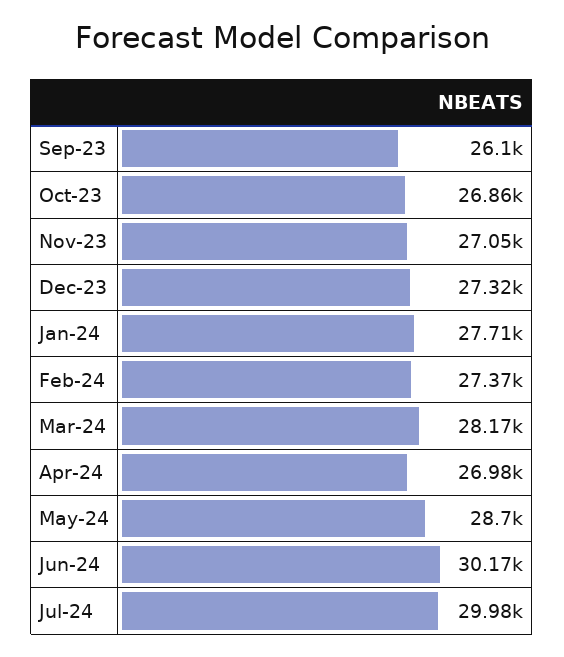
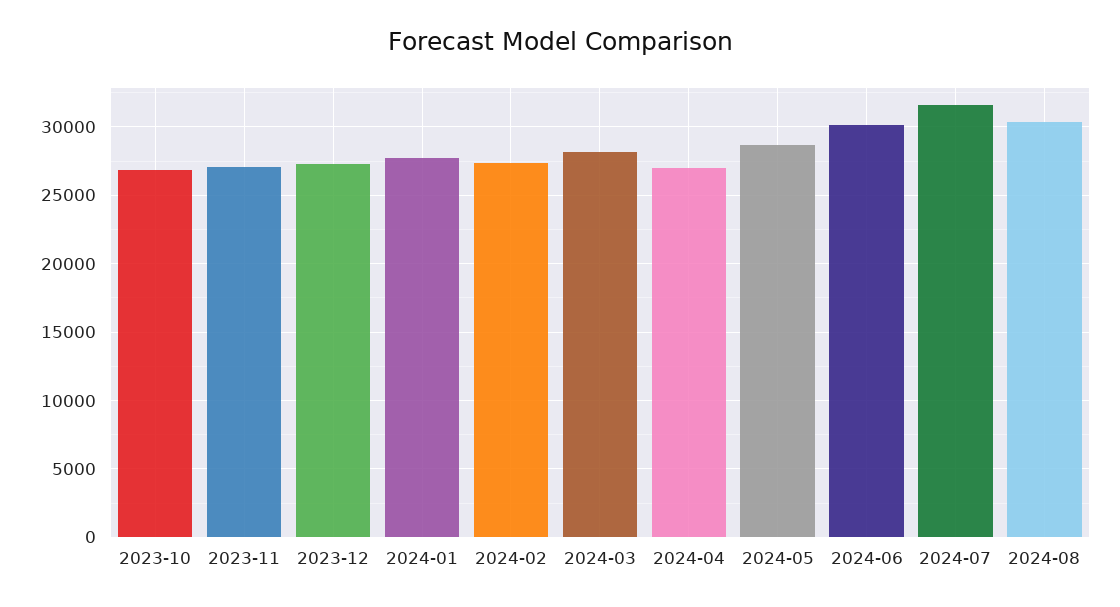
Sep-23: 26100 -> none
Jul-24: 29980 -> 31500
2024-08: none -> 30500

